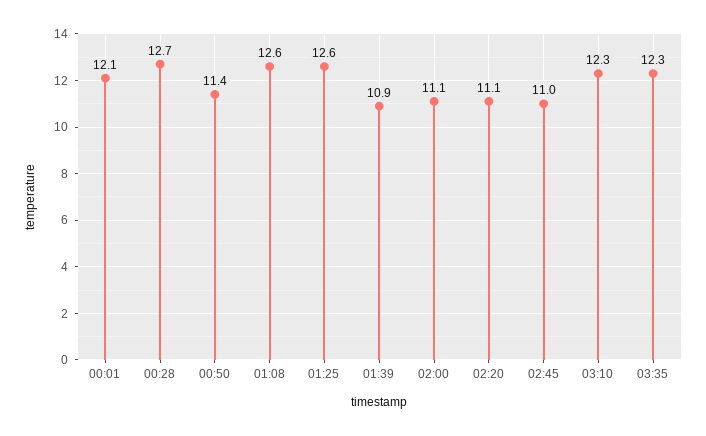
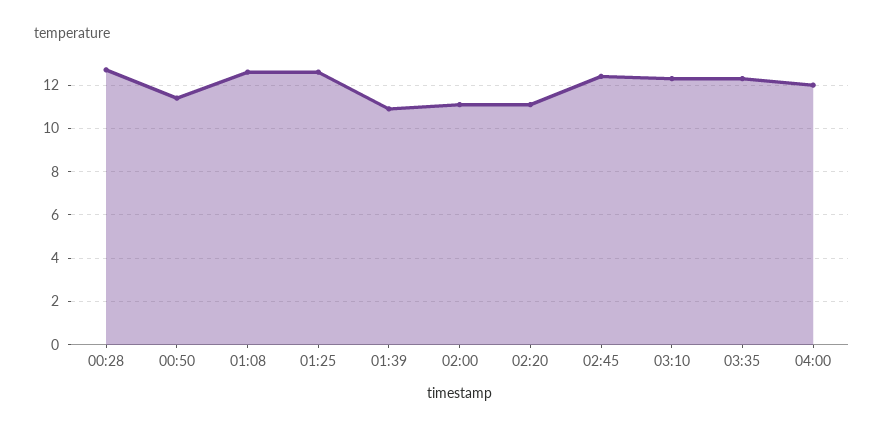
00:01: 12.1 -> none
02:45: 11 -> 12.5
04:00: none -> 12

